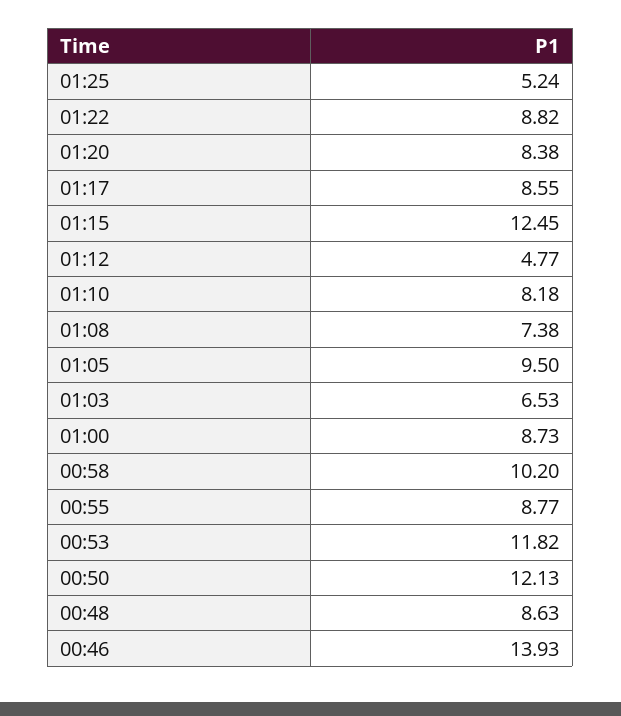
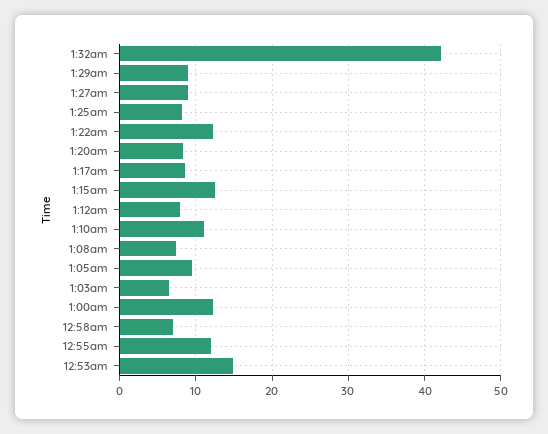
01:25: 5.24 -> 8
01:22: 8.82 -> 12
01:12: 4.77 -> 8
01:10: 8.18 -> 11
01:00: 8.73 -> 12
00:58: 10.2 -> 7
00:55: 8.77 -> 12
00:53: 11.82 -> 15
00:50: 12.13 -> none
00:48: 8.63 -> none
00:46: 13.93 -> none
1:32am: none -> 42
1:29am: none -> 9
1:27am: none -> 9

